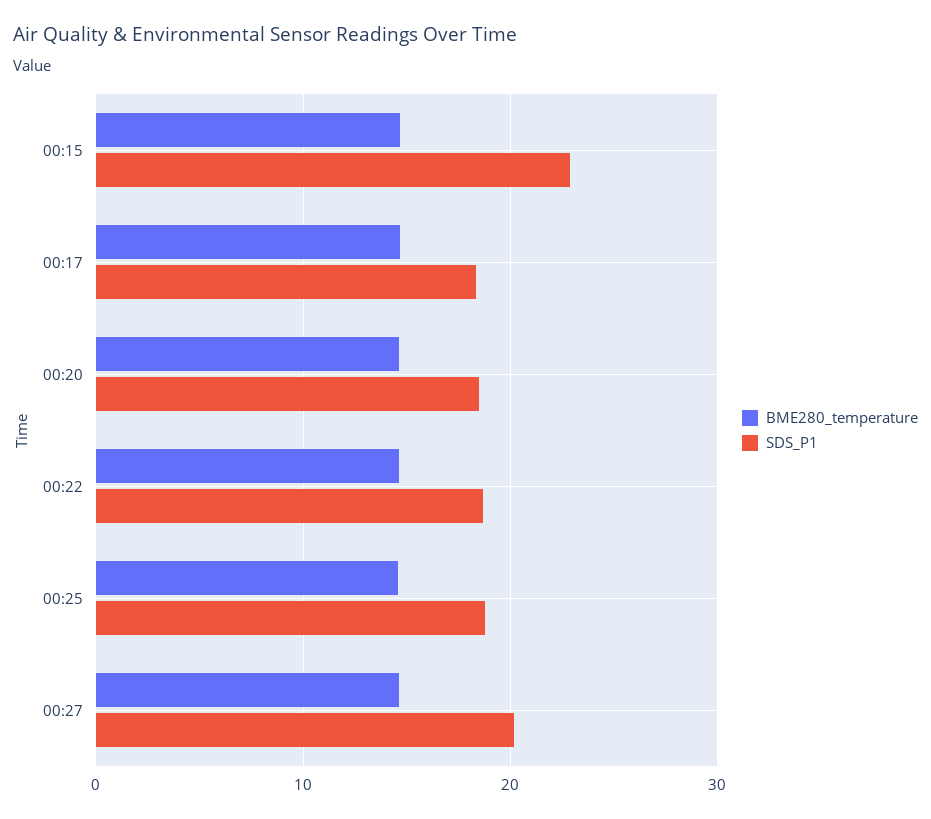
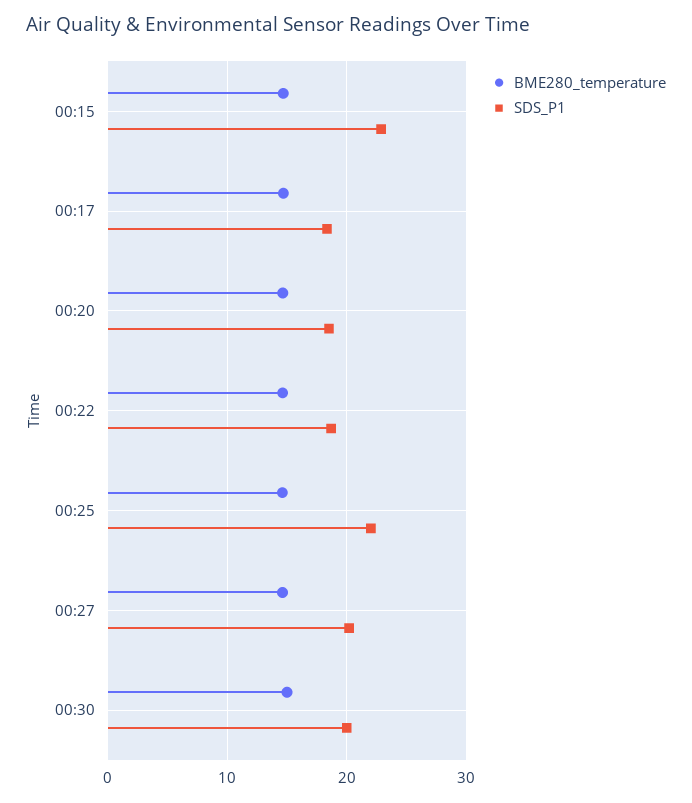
SDS_P1, 00:25: 19 -> 22
BME280_temperature, 00:30: none -> 15
SDS_P1, 00:30: none -> 20

